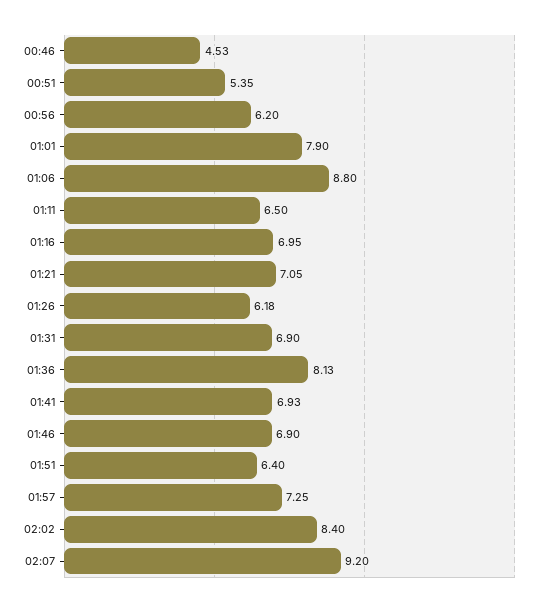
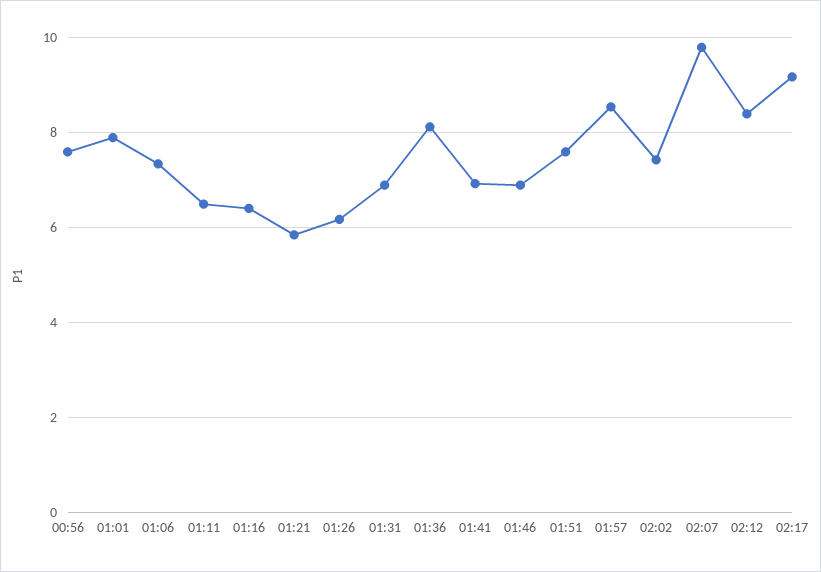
00:46: 4.53 -> none
00:51: 5.35 -> none
00:56: 6.2 -> 7.6
01:06: 8.8 -> 7.4
01:16: 6.95 -> 6.4
01:21: 7.05 -> 5.8
01:51: 6.4 -> 7.6
01:57: 7.25 -> 8.6
02:02: 8.4 -> 7.4
02:07: 9.2 -> 9.8
02:12: none -> 8.4
02:17: none -> 9.2

